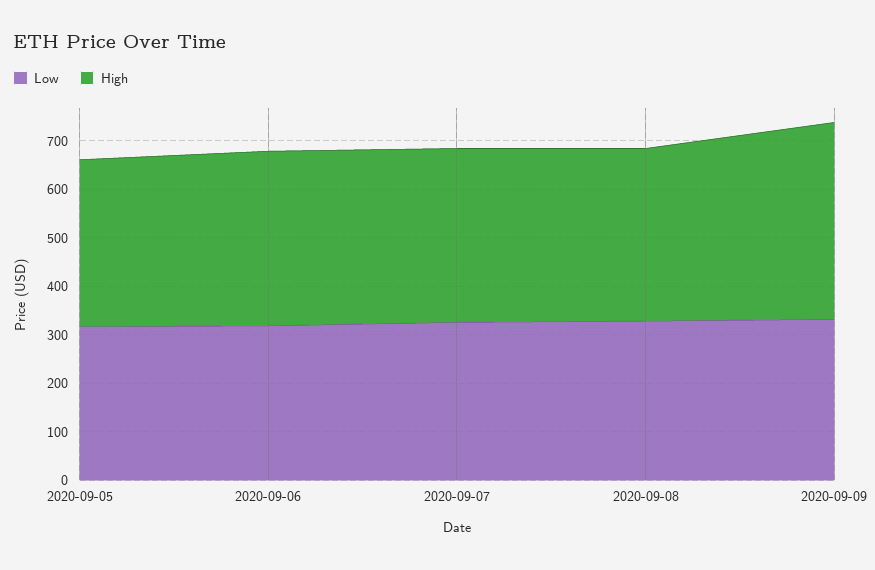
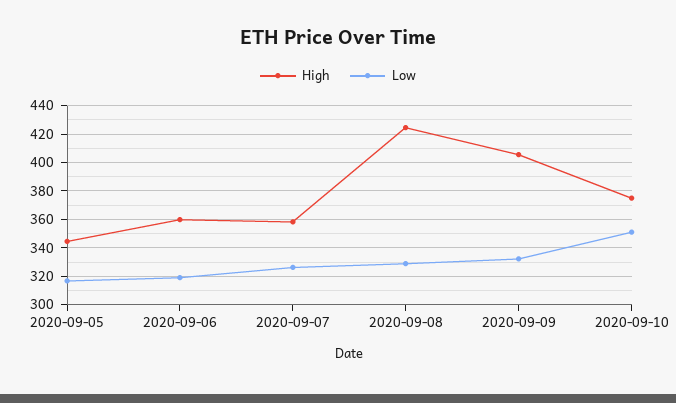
High, 2020-09-08: 360 -> 425
High, 2020-09-10: none -> 375
Low, 2020-09-10: none -> 350

